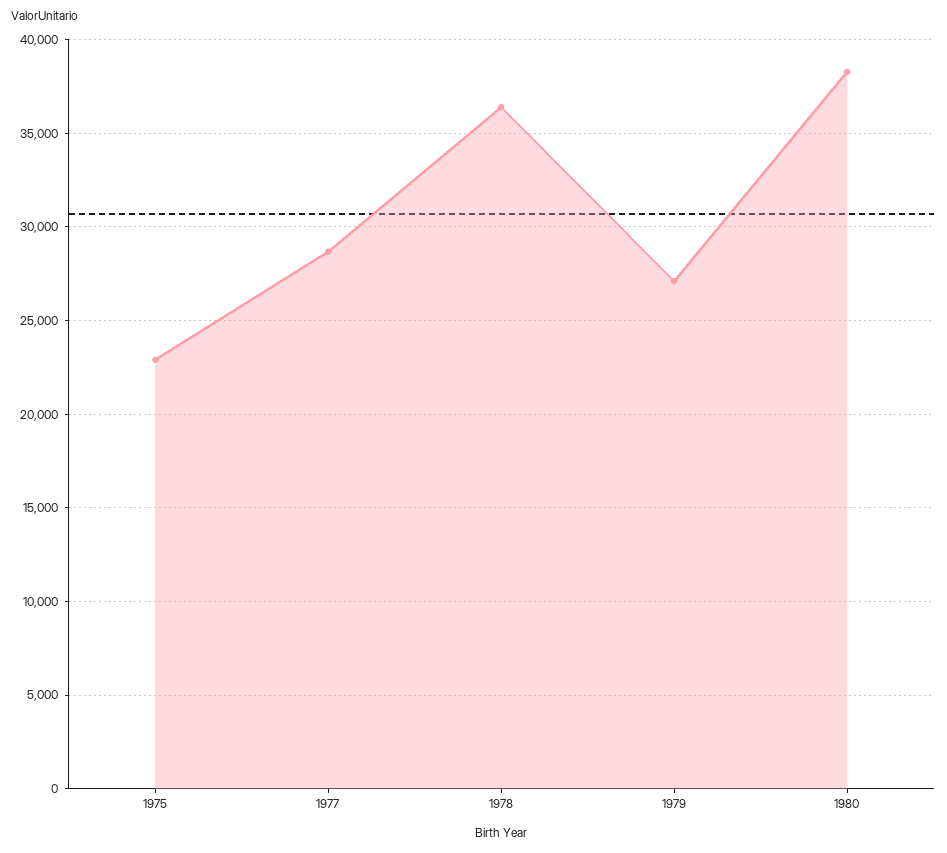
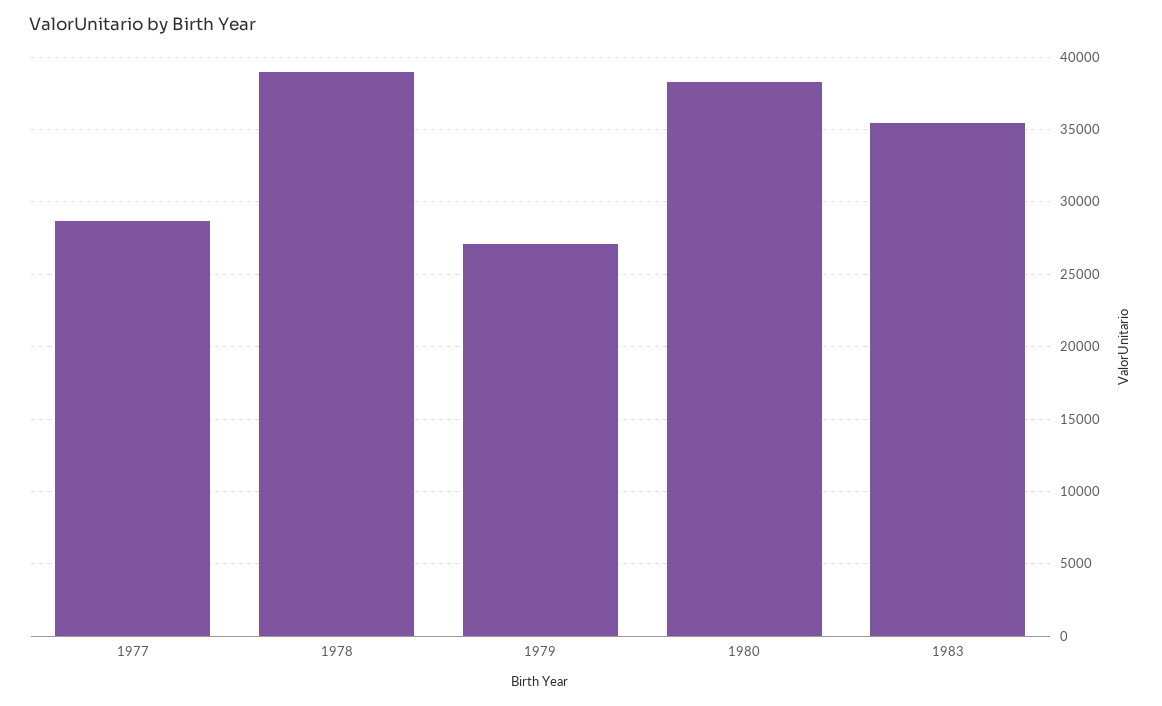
1975: 23000 -> none
1978: 36500 -> 39000
1983: none -> 35500

